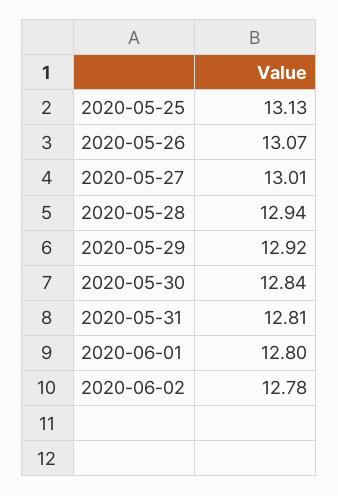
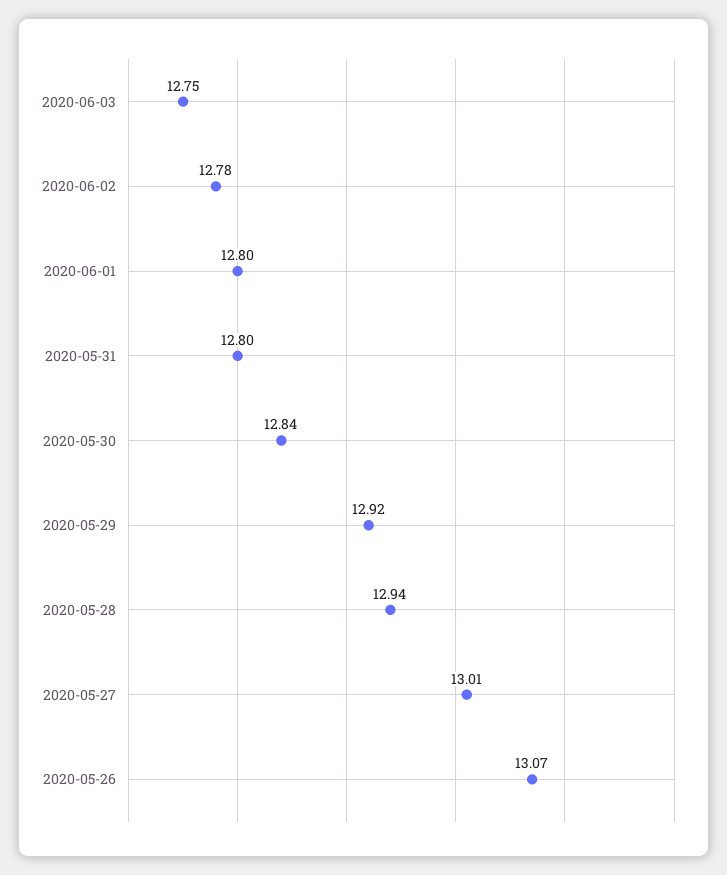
2020-05-25: 13.13 -> none
2020-05-31: 12.81 -> 12.8
2020-06-03: none -> 12.75

